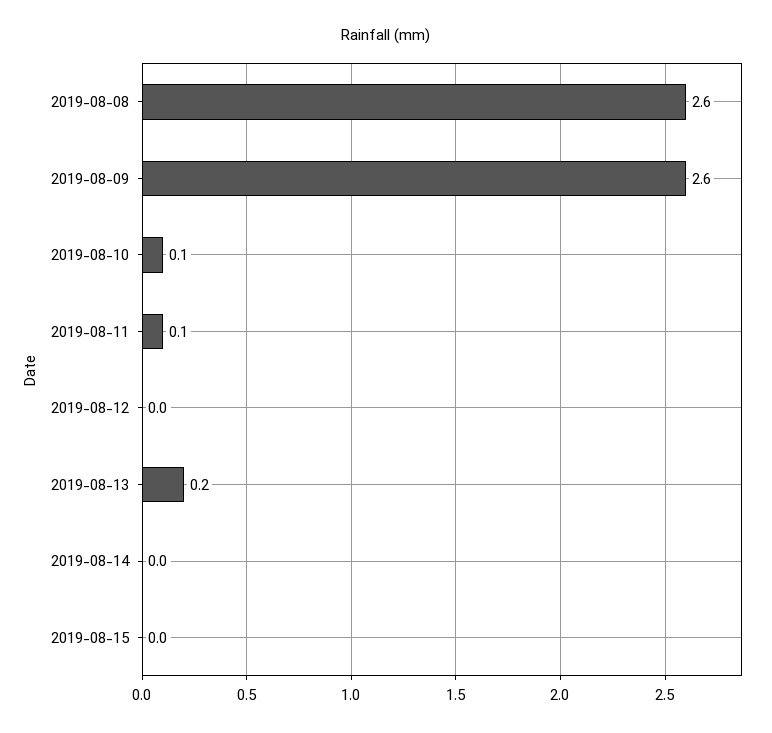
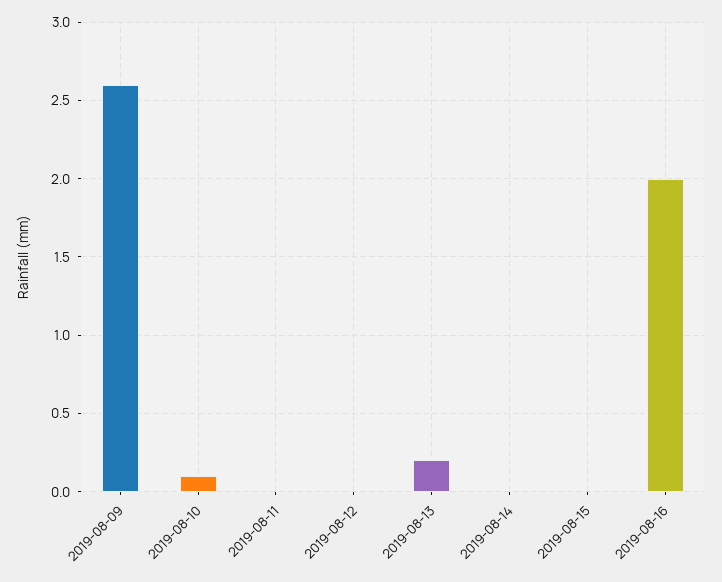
2019-08-08: 2.6 -> none
2019-08-11: 0.1 -> 0
2019-08-16: none -> 2

